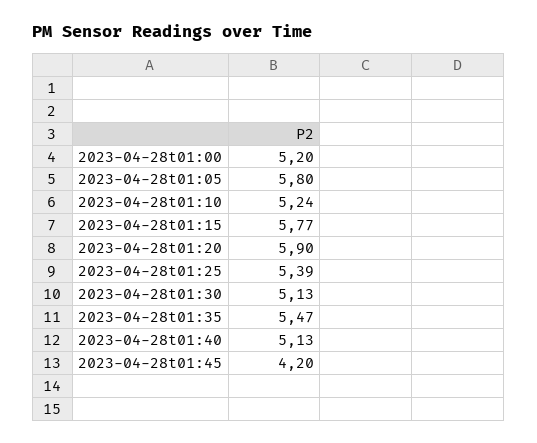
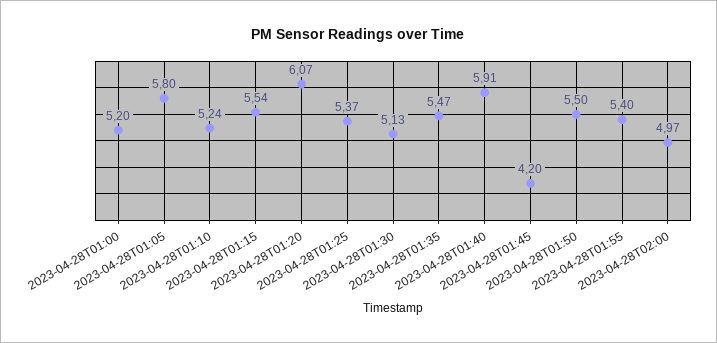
2023-04-28t01:15: 5.77 -> 5.54
2023-04-28t01:20: 5.9 -> 6.07
2023-04-28t01:25: 5.39 -> 5.37
2023-04-28t01:40: 5.13 -> 5.91
2023-04-28T01:50: none -> 5.5
2023-04-28T01:55: none -> 5.4
2023-04-28T02:00: none -> 4.97

